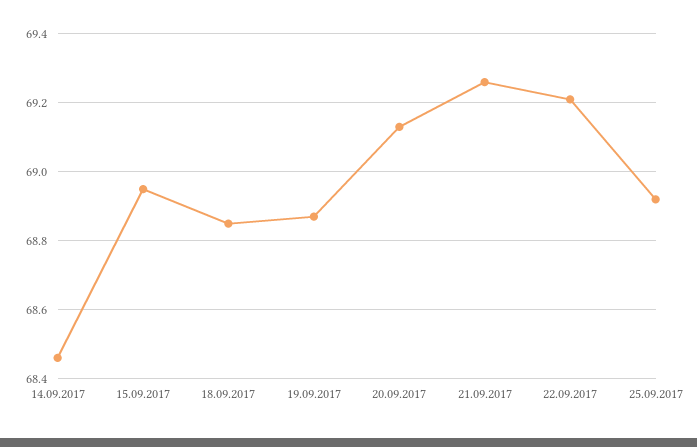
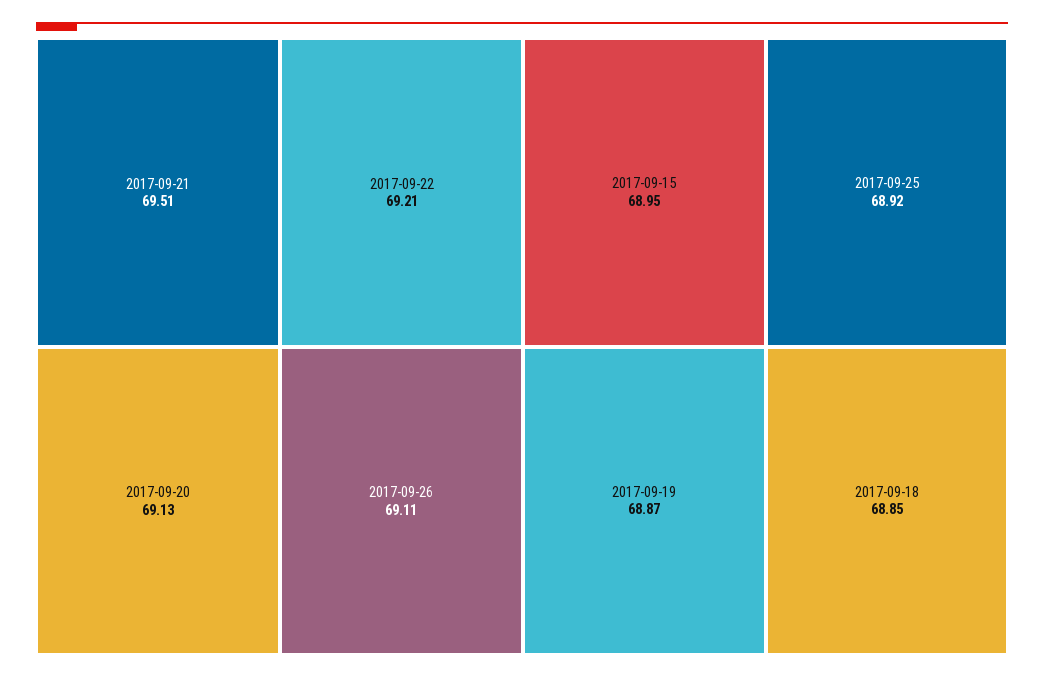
14.09.2017: 68.45 -> none
21.09.2017: 69.25 -> 69.51
2017-09-26: none -> 69.11

